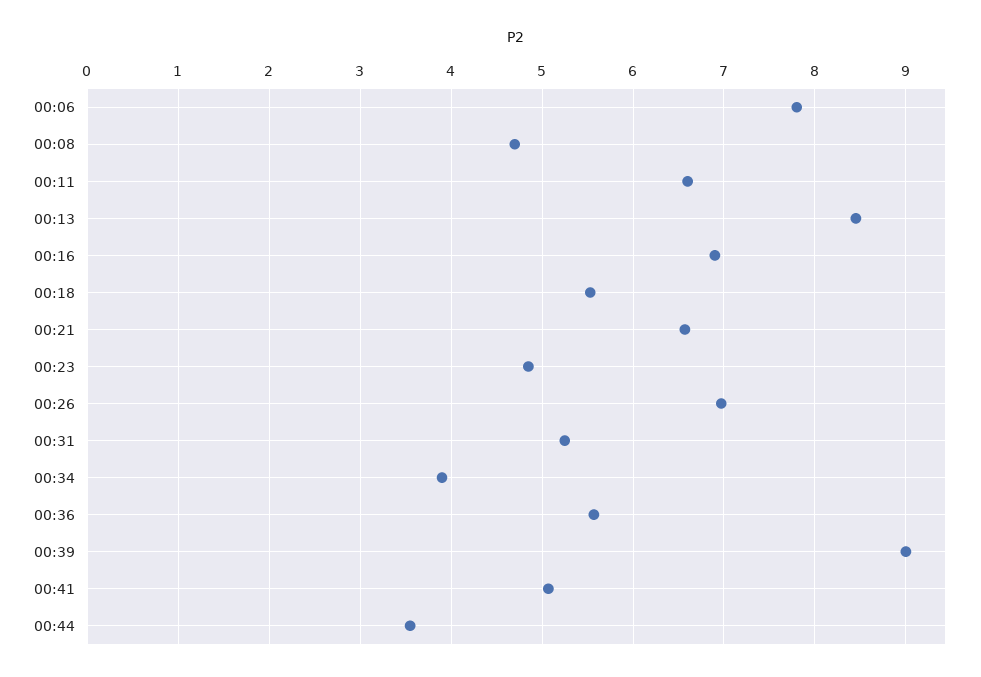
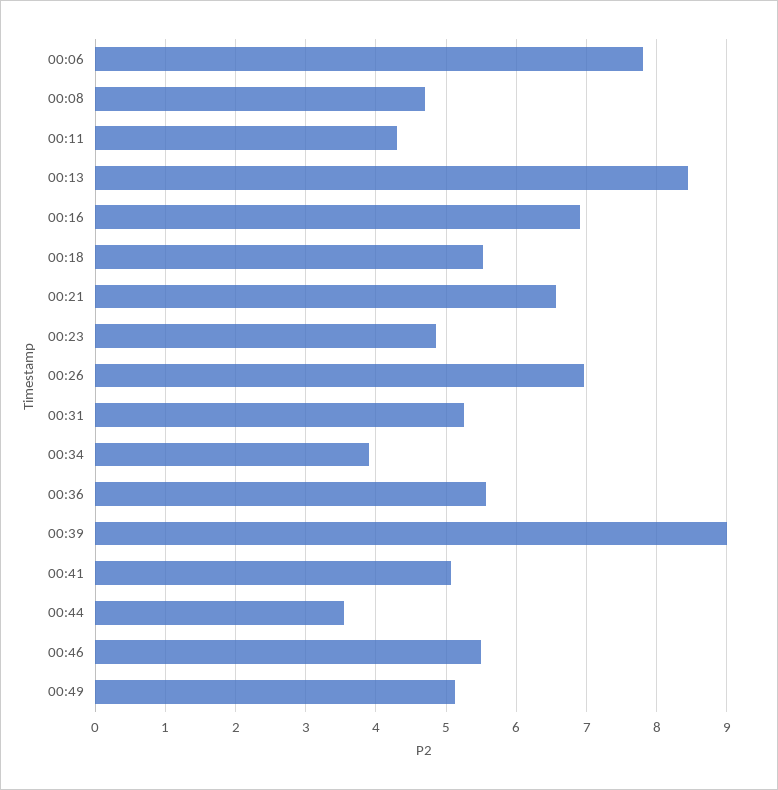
00:11: 6.6 -> 4.3
00:46: none -> 5.5
00:49: none -> 5.1

